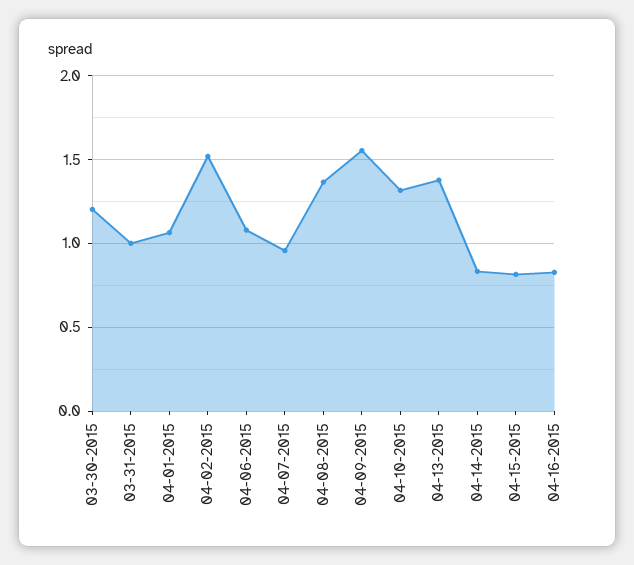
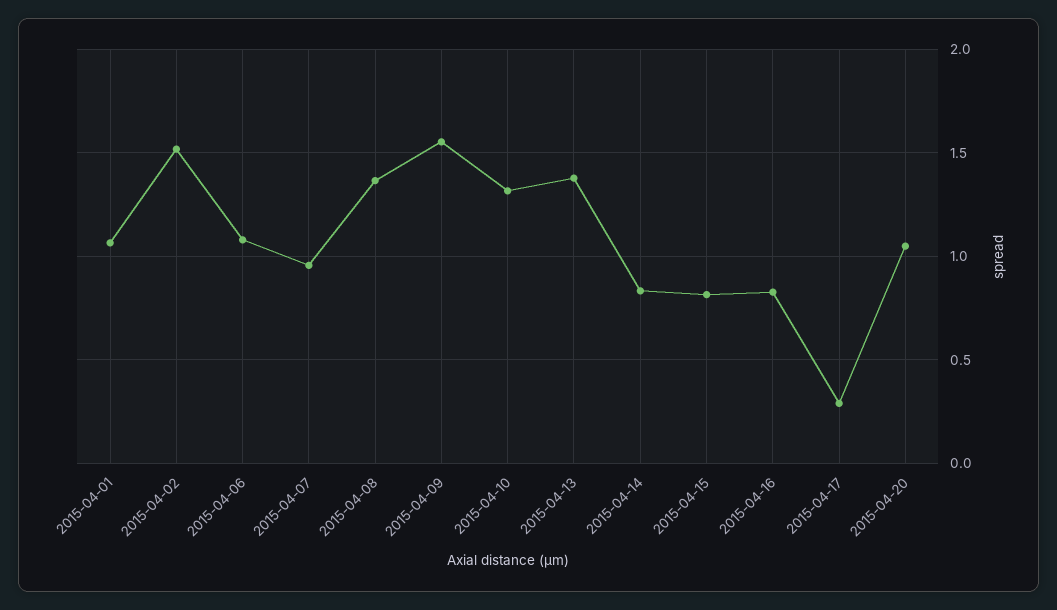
03-30-2015: 1.2 -> none
03-31-2015: 1 -> none
2015-04-17: none -> 0.3
2015-04-20: none -> 1.05

